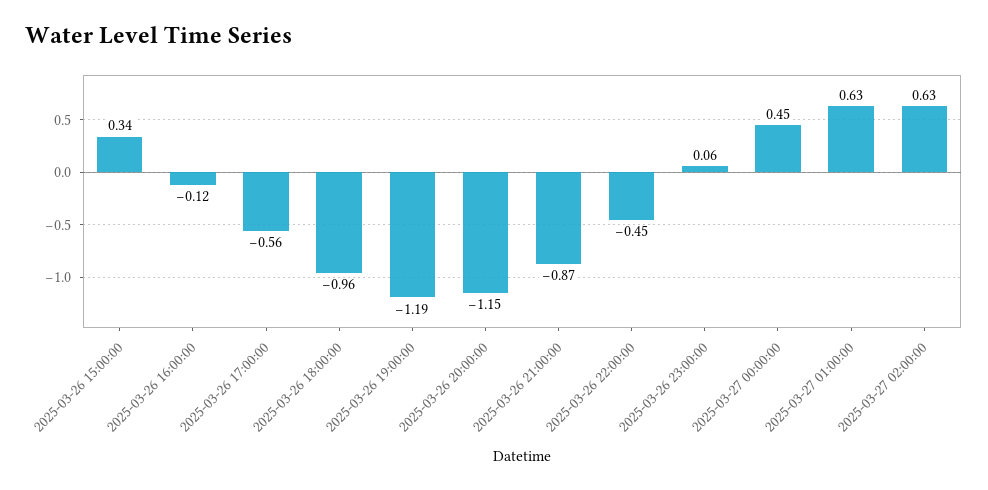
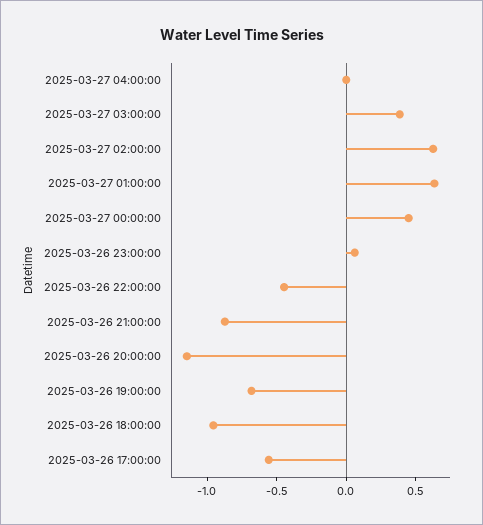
2025-03-26 15:00:00: 0.34 -> none
2025-03-26 16:00:00: -0.12 -> none
2025-03-26 19:00:00: -1.19 -> -0.7
2025-03-27 04:00:00: none -> 0
2025-03-27 03:00:00: none -> 0.4

